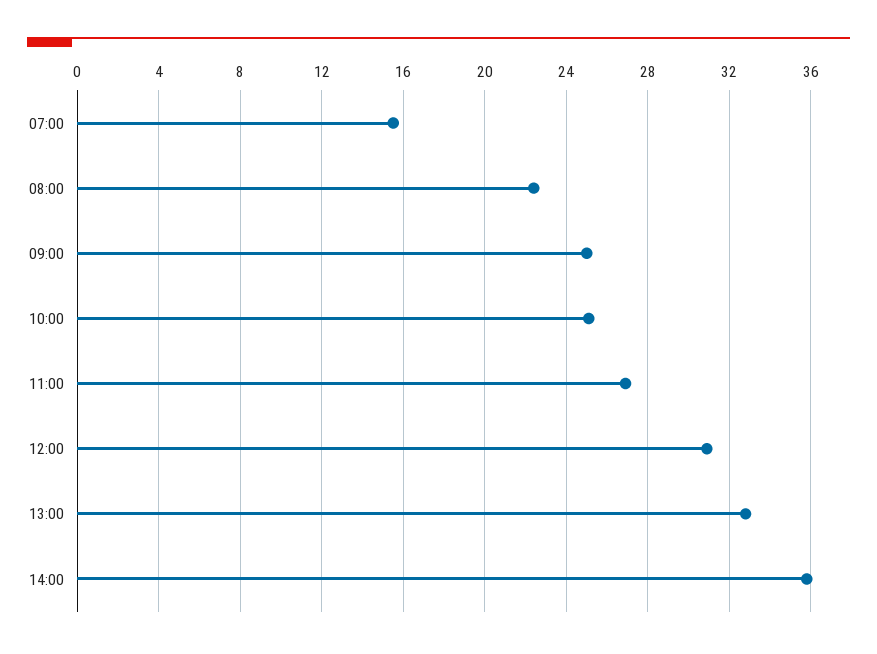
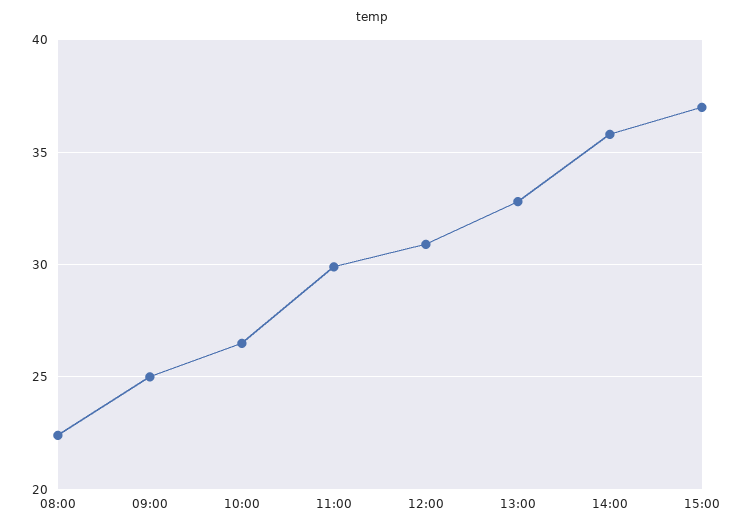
07:00: 15.5 -> none
10:00: 25 -> 26.5
11:00: 27 -> 30
15:00: none -> 37

